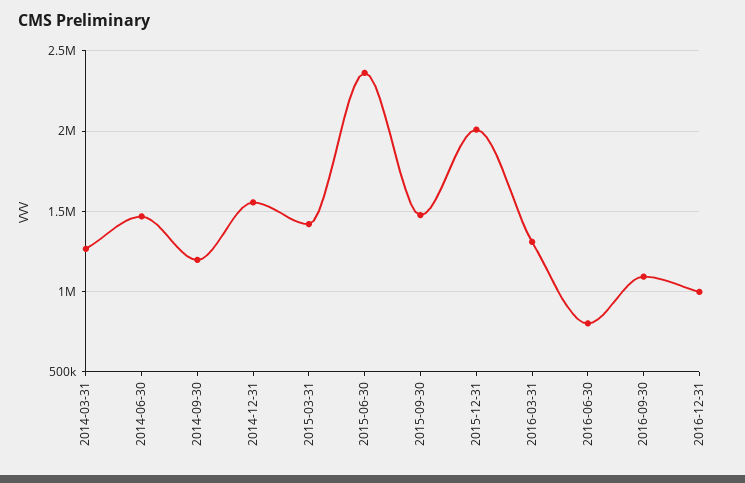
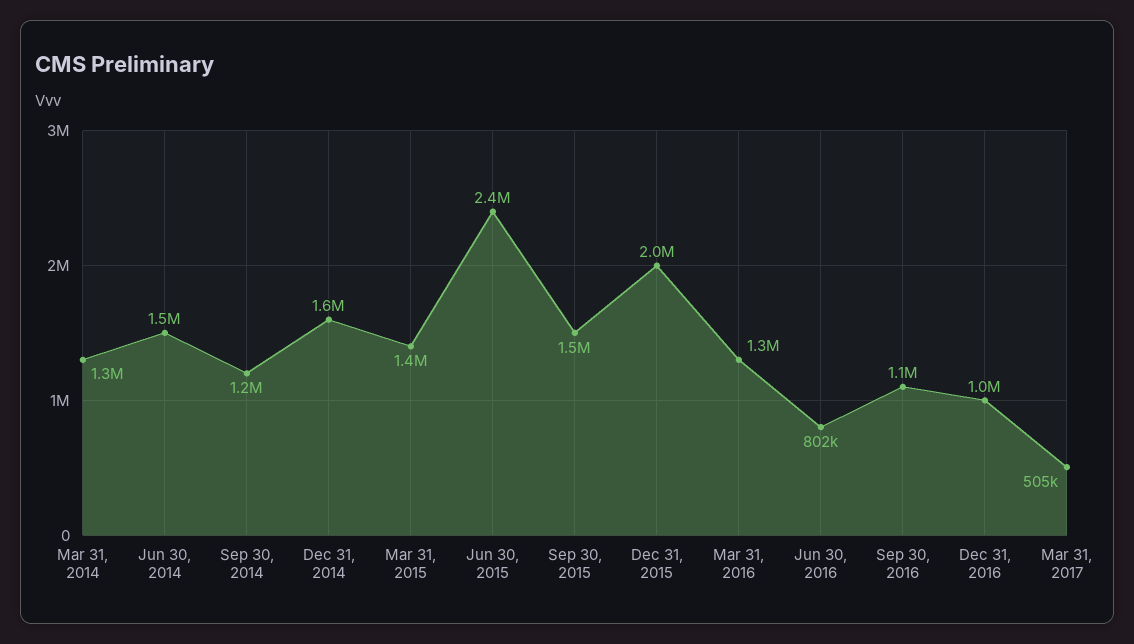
Mar 31, 2017: none -> 505000

